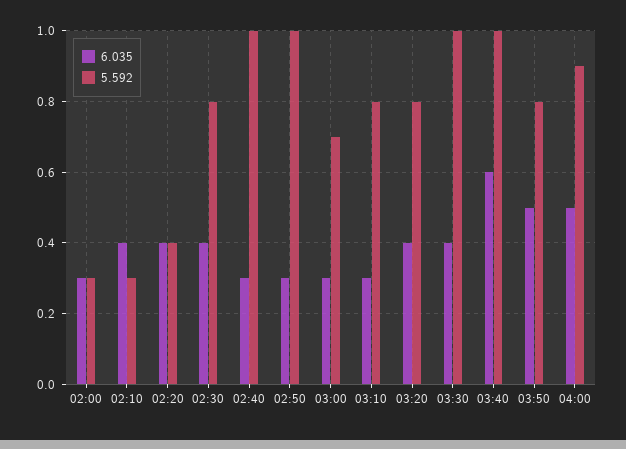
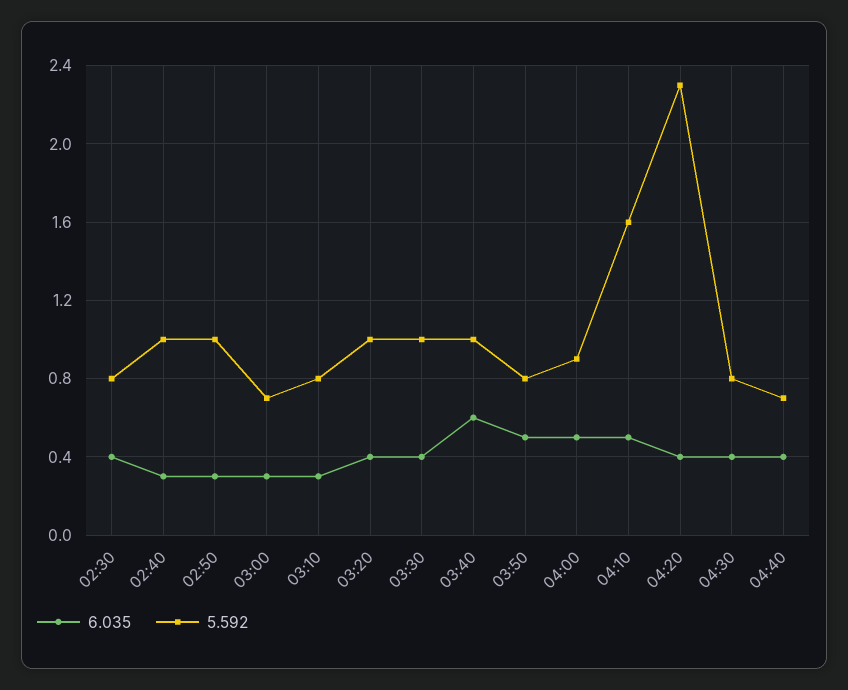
6.035, 02:00: 0.3 -> none
5.592, 02:00: 0.3 -> none
6.035, 02:10: 0.4 -> none
5.592, 02:10: 0.3 -> none
6.035, 02:20: 0.4 -> none
5.592, 02:20: 0.4 -> none
5.592, 03:20: 0.8 -> 1
6.035, 04:10: none -> 0.5
5.592, 04:10: none -> 1.6
6.035, 04:20: none -> 0.4
5.592, 04:20: none -> 2.3
6.035, 04:30: none -> 0.4
5.592, 04:30: none -> 0.8
6.035, 04:40: none -> 0.4
5.592, 04:40: none -> 0.7

